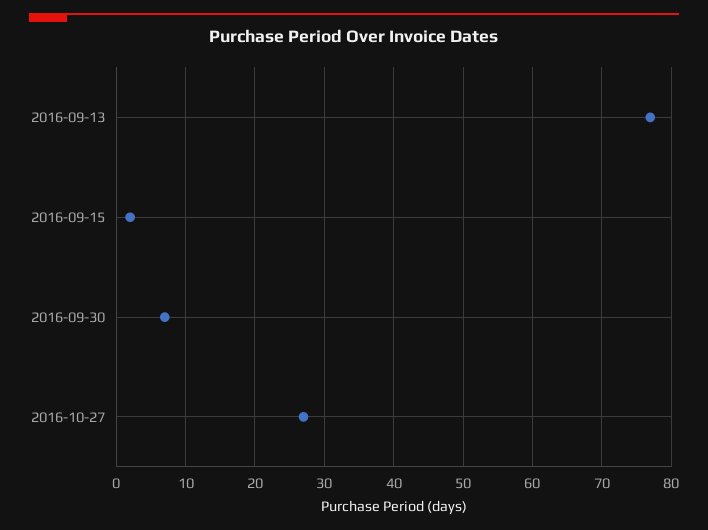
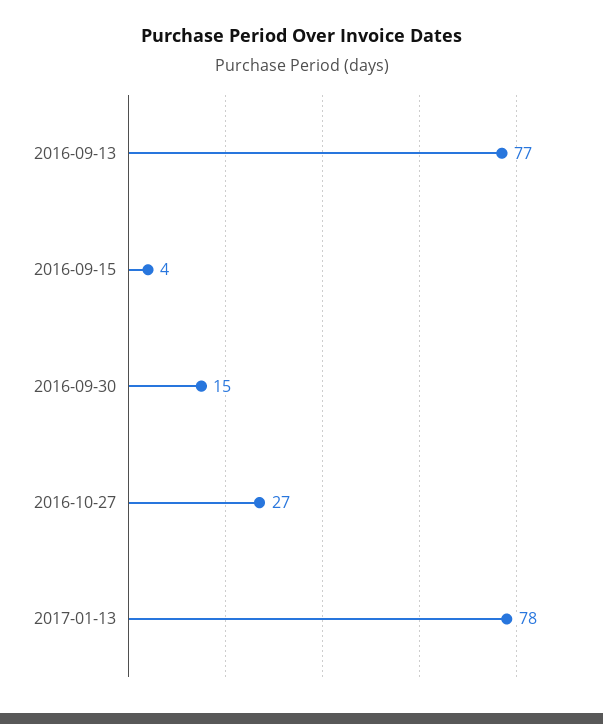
2016-09-15: 2 -> 4
2016-09-30: 7 -> 15
2017-01-13: none -> 78

